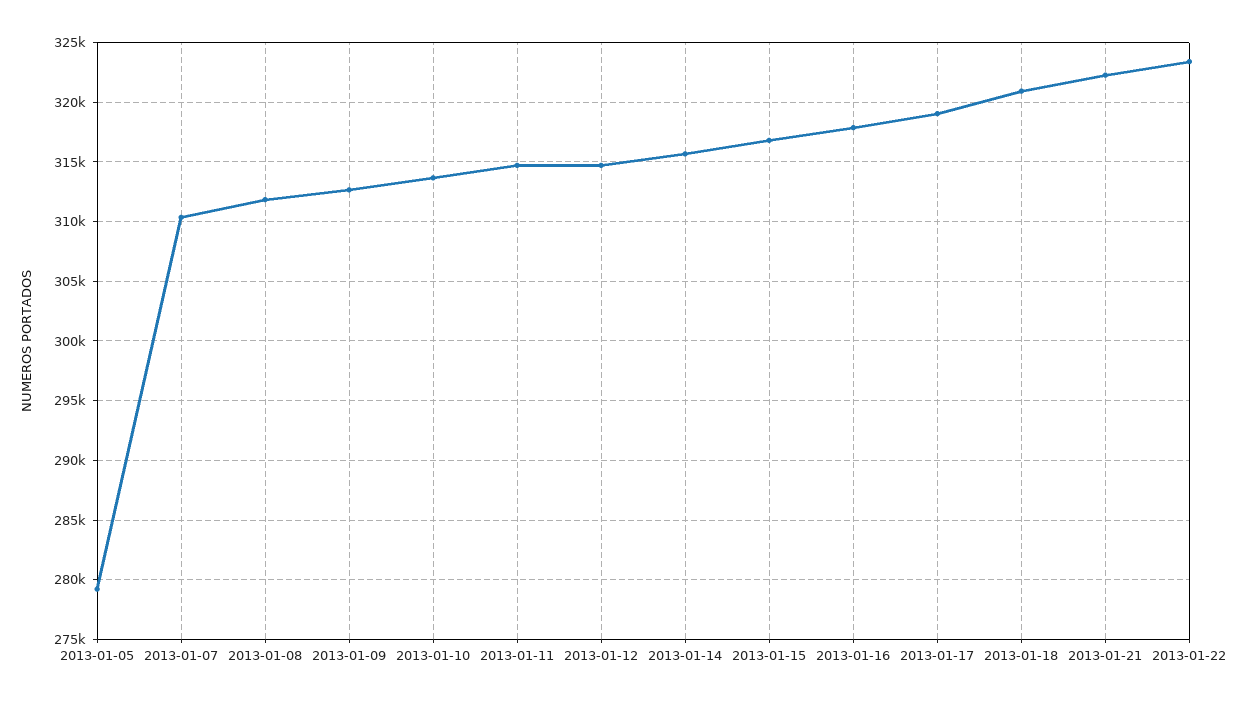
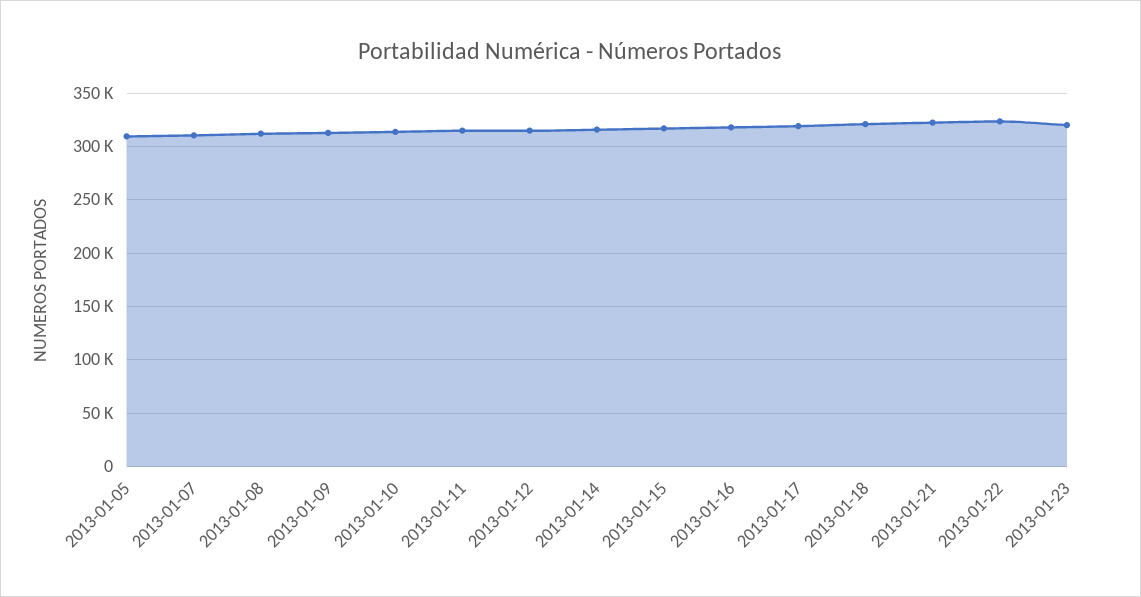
2013-01-05: 279000 -> 310000
2013-01-23: none -> 320000

